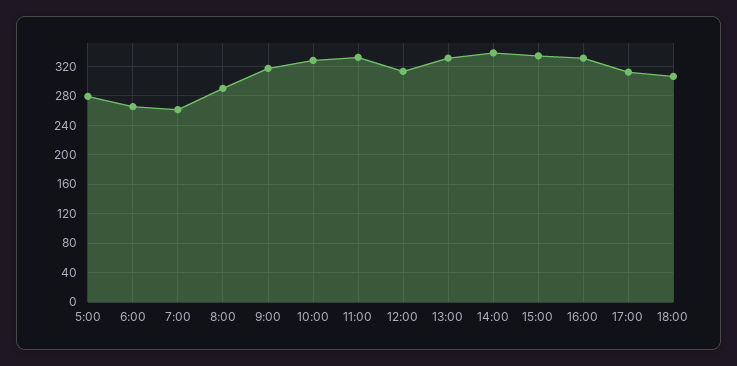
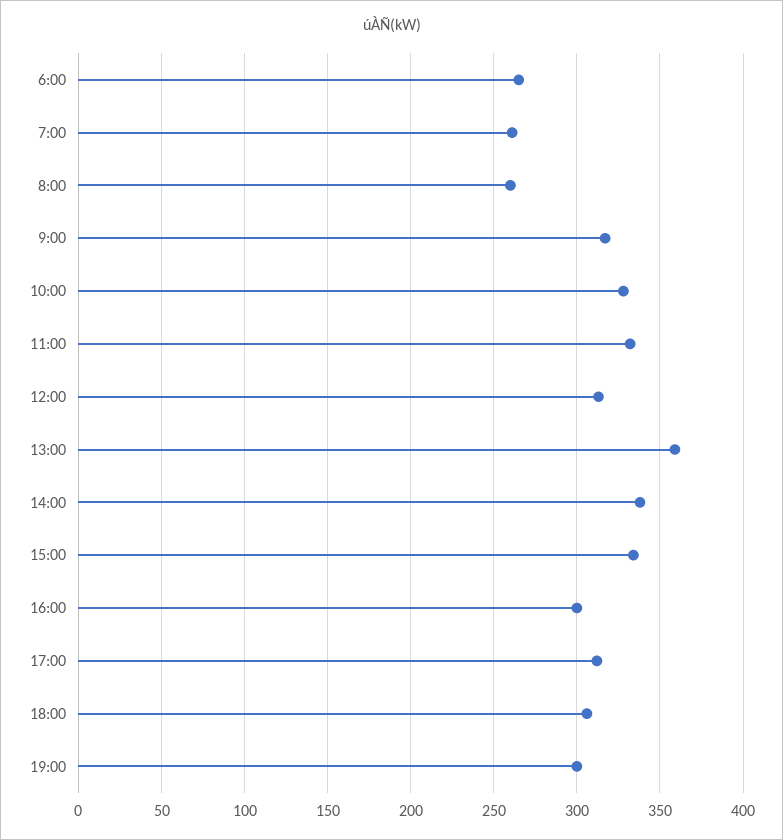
5:00: 280 -> none
8:00: 290 -> 260
13:00: 330 -> 360
16:00: 330 -> 300
19:00: none -> 300

